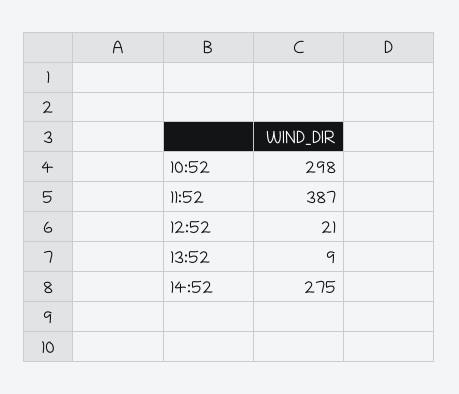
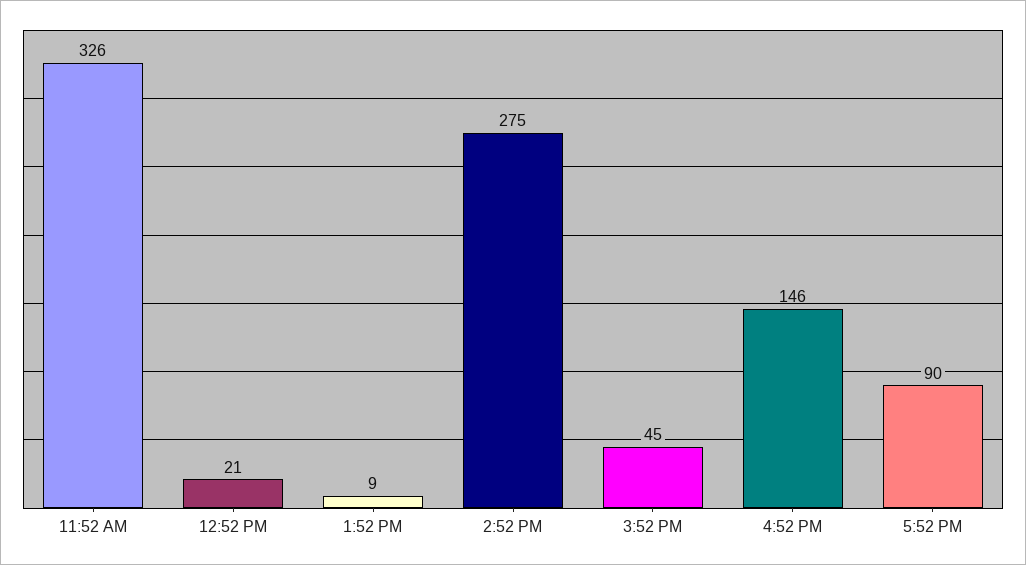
10:52: 298 -> none
11:52: 387 -> 326
3:52 PM: none -> 45
4:52 PM: none -> 146
5:52 PM: none -> 90

